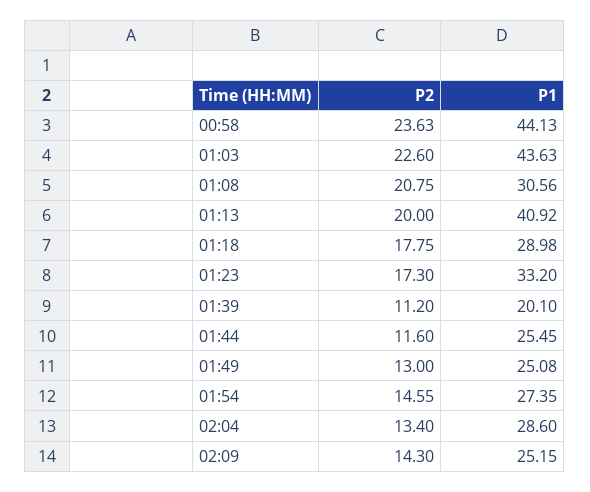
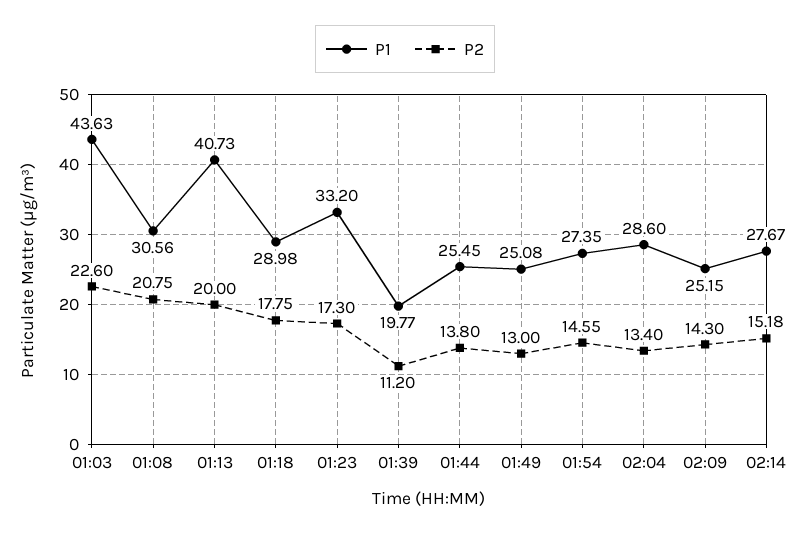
P2, 00:58: 23.63 -> none
P1, 00:58: 44.13 -> none
P1, 01:13: 40.92 -> 40.73
P1, 01:39: 20.1 -> 19.77
P2, 01:44: 11.6 -> 13.8
P1, 02:14: none -> 27.67
P2, 02:14: none -> 15.18

